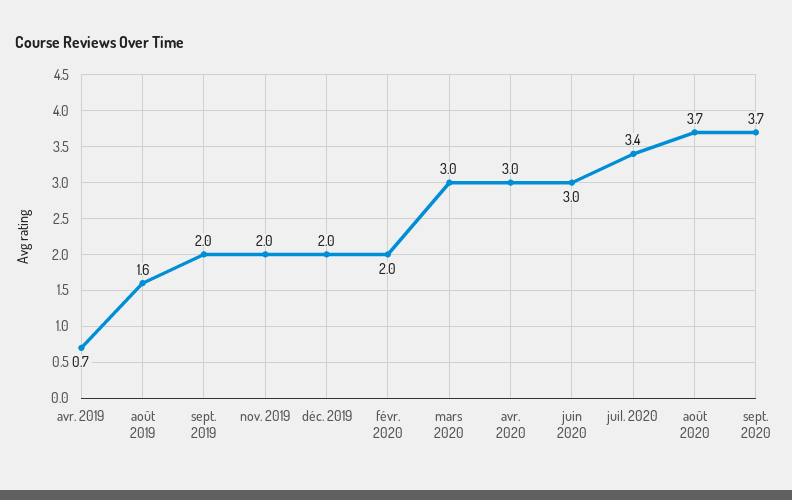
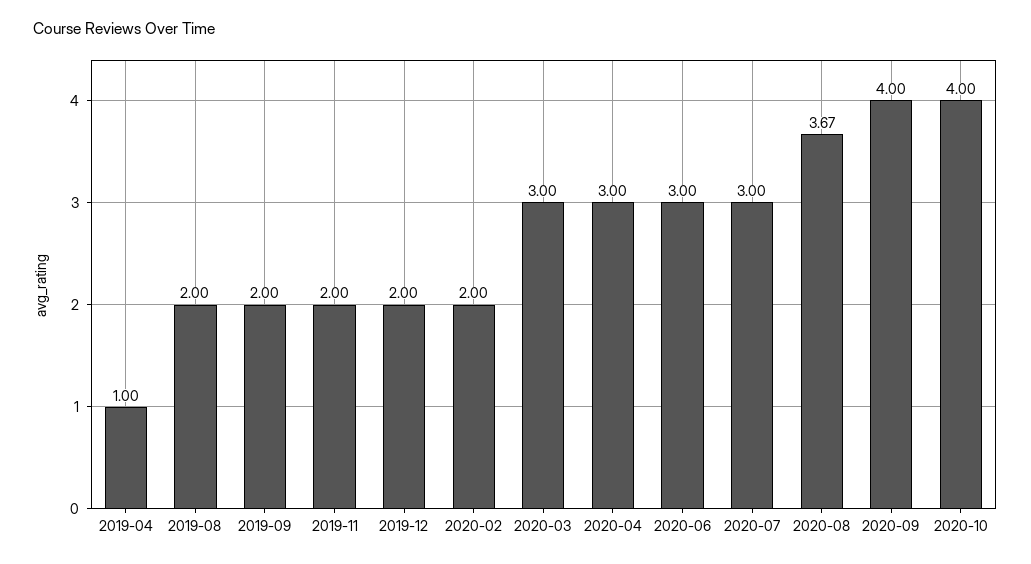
avr. 2019: 0.7 -> 1
août 2019: 1.6 -> 2
juil. 2020: 3.4 -> 3
sept. 2020: 3.7 -> 4
2020-10: none -> 4

